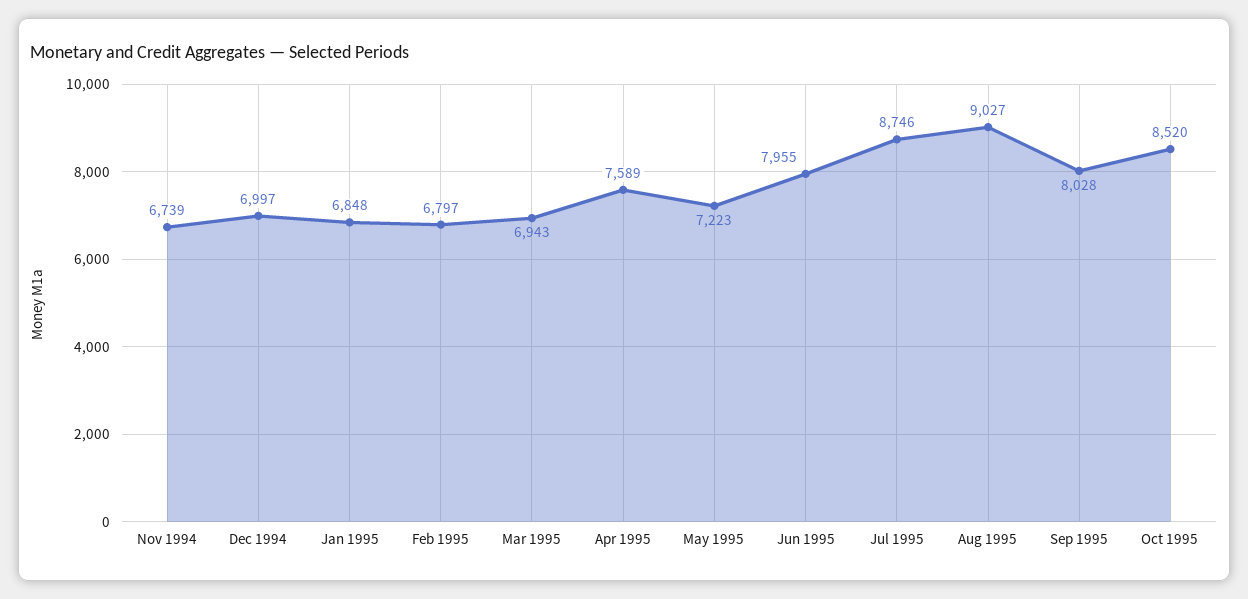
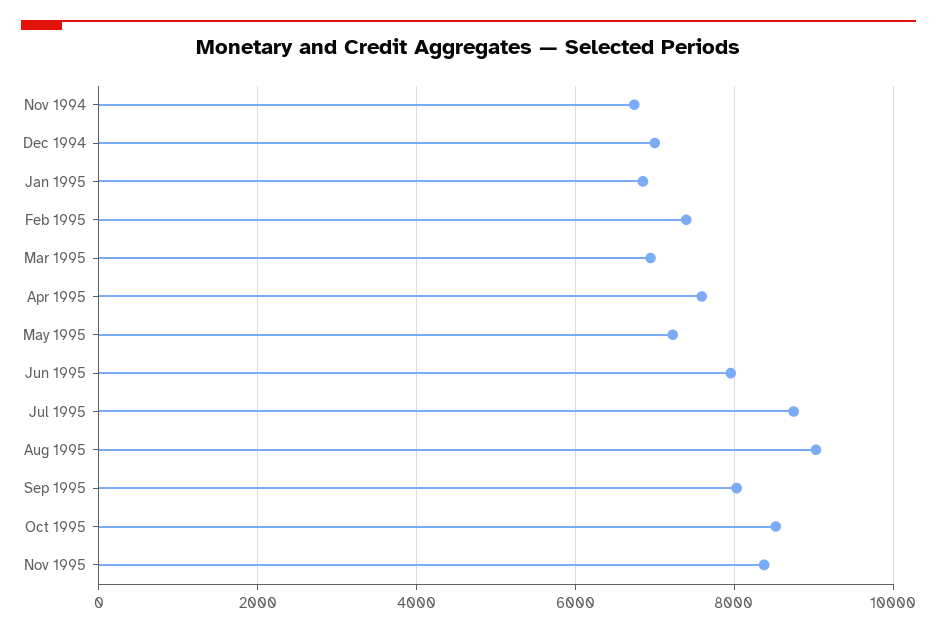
Feb 1995: 6797 -> 7400
Nov 1995: none -> 8400

